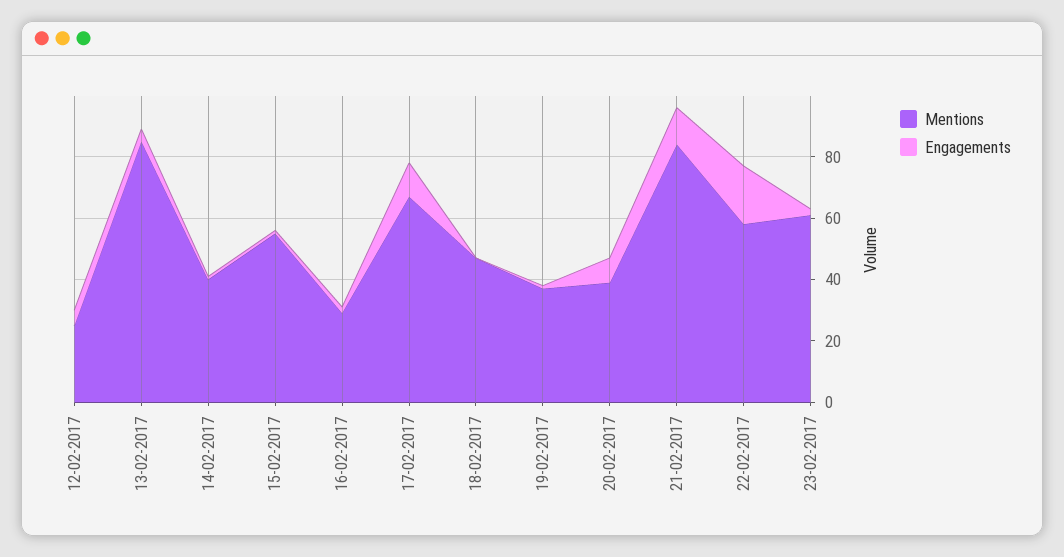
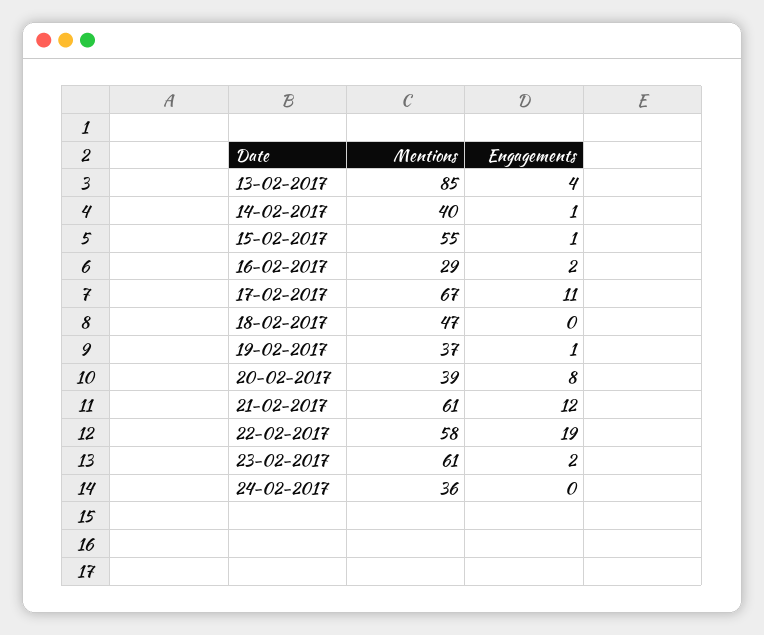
Mentions, 12-02-2017: 25 -> none
Engagements, 12-02-2017: 5 -> none
Mentions, 21-02-2017: 85 -> 61
Mentions, 24-02-2017: none -> 36
Engagements, 24-02-2017: none -> 0

